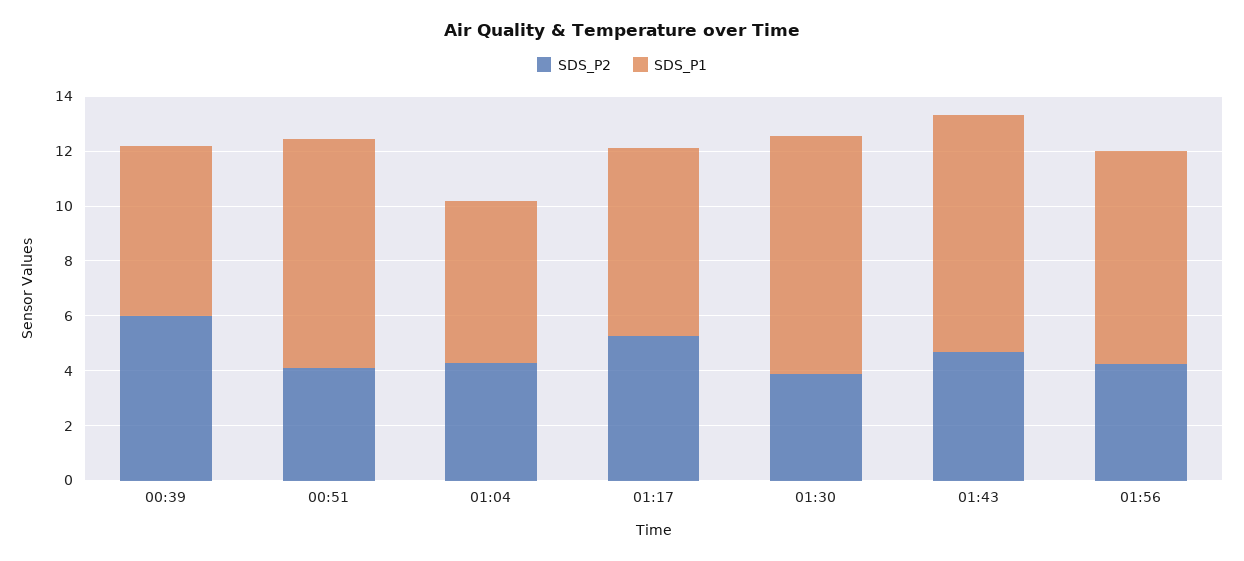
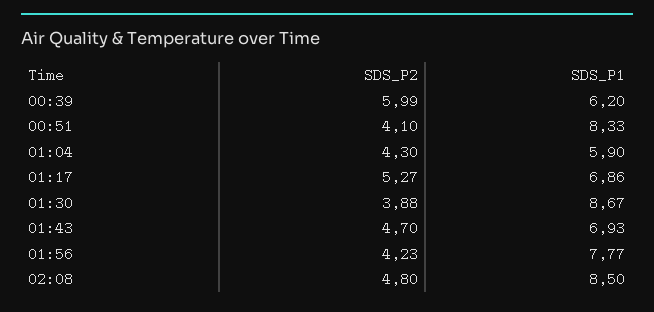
SDS_P1, 01:43: 8.5 -> 6.93
SDS_P2, 02:08: none -> 4.8
SDS_P1, 02:08: none -> 8.5

